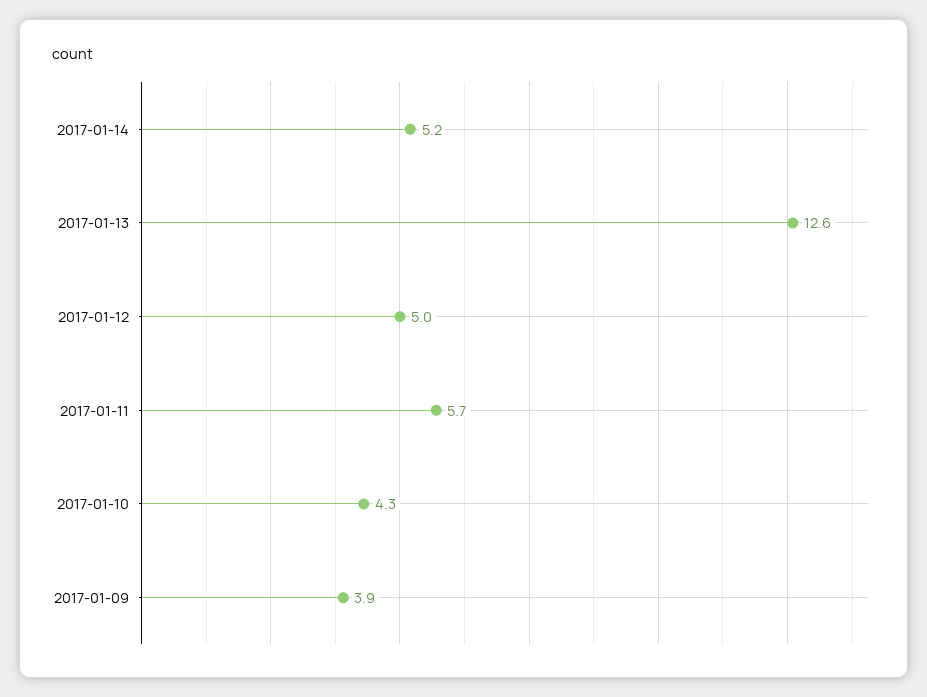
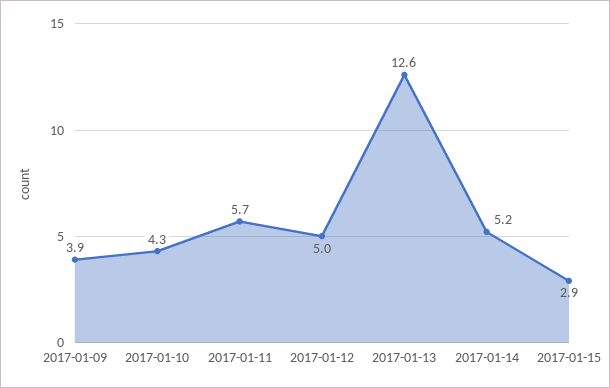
2017-01-15: none -> 2.9

